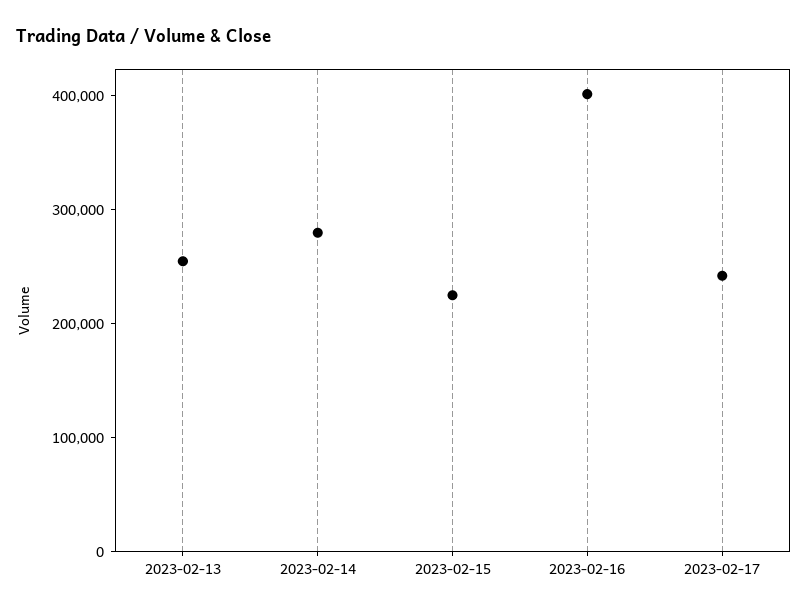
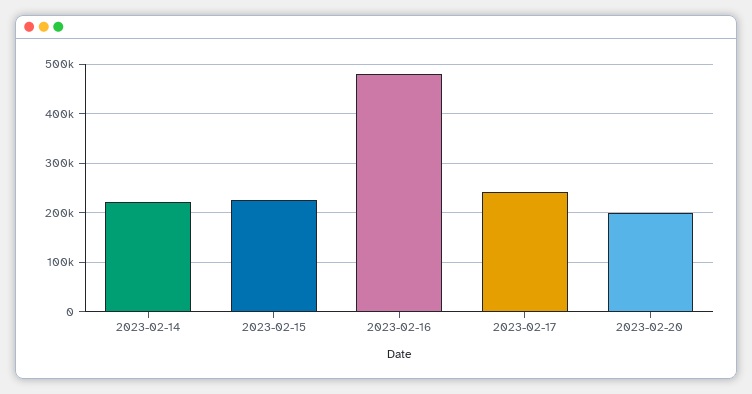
2023-02-13: 260000 -> none
2023-02-14: 280000 -> 220000
2023-02-16: 400000 -> 480000
2023-02-20: none -> 200000

